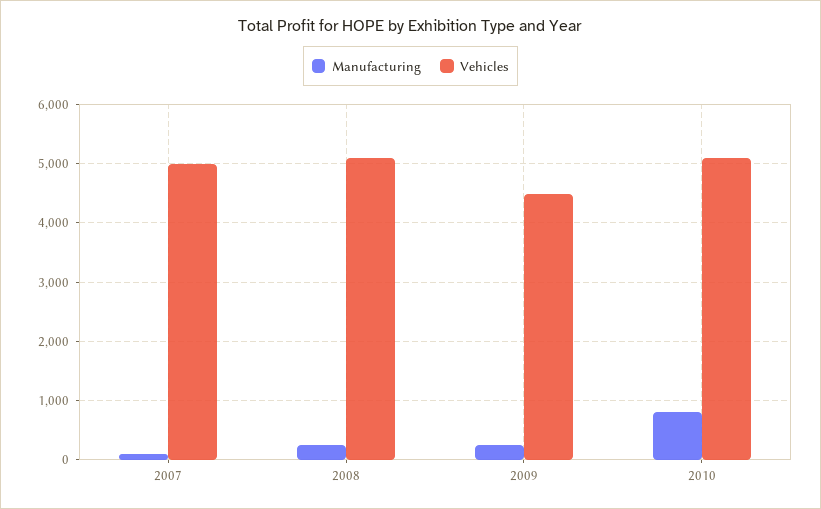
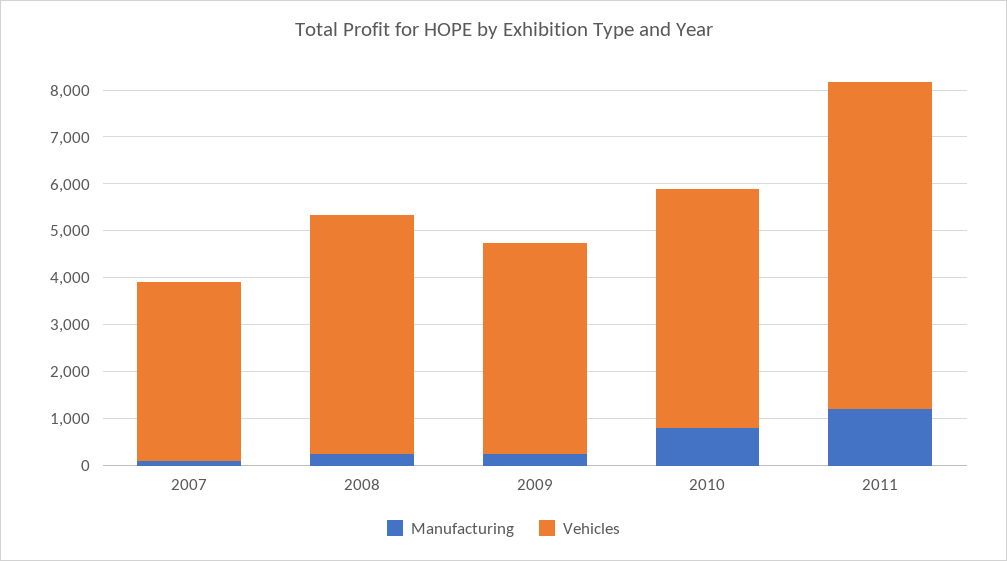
Vehicles, 2007: 5000 -> 3800
Manufacturing, 2011: none -> 1200
Vehicles, 2011: none -> 7000

